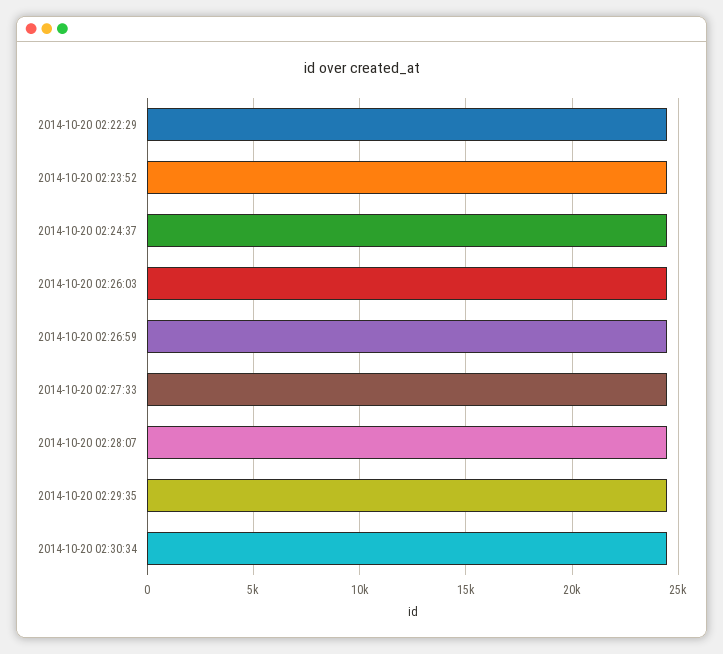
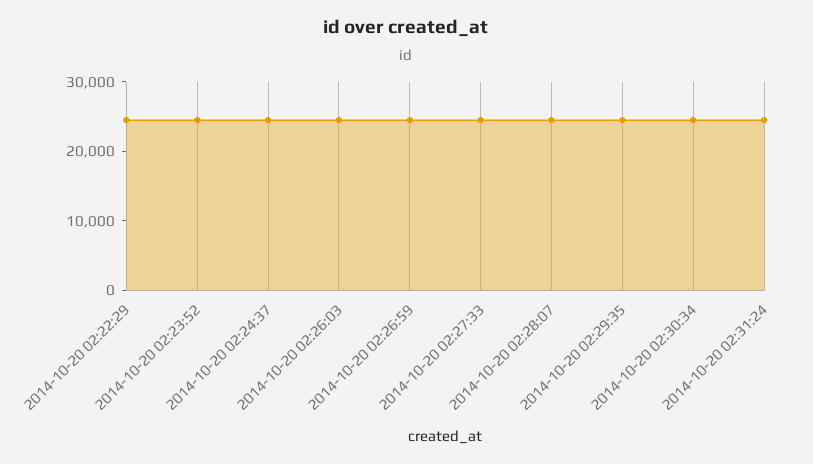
2014-10-20 02:31:24: none -> 24000

